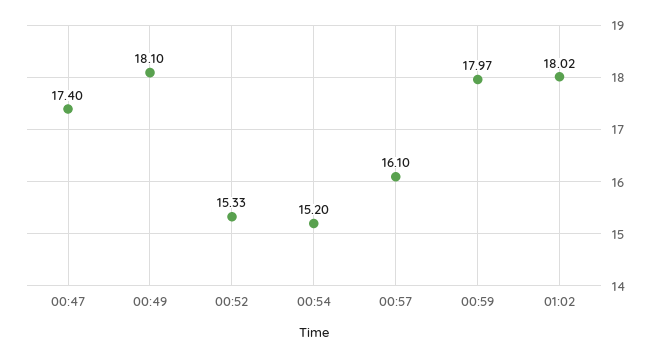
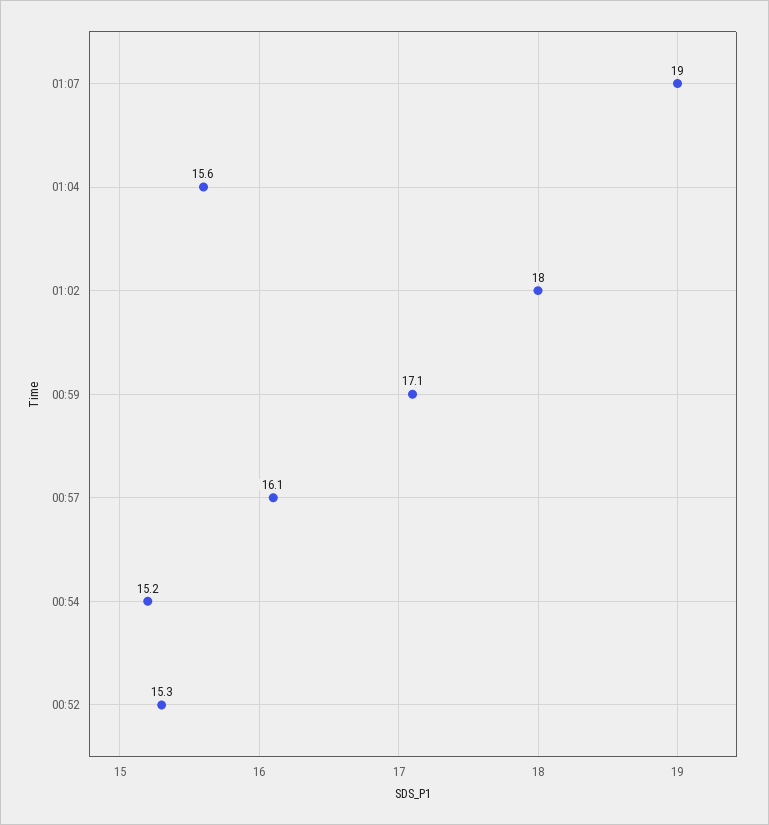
00:47: 17.4 -> none
00:49: 18.1 -> none
00:59: 17.97 -> 17.1
01:07: none -> 19
01:04: none -> 15.6

